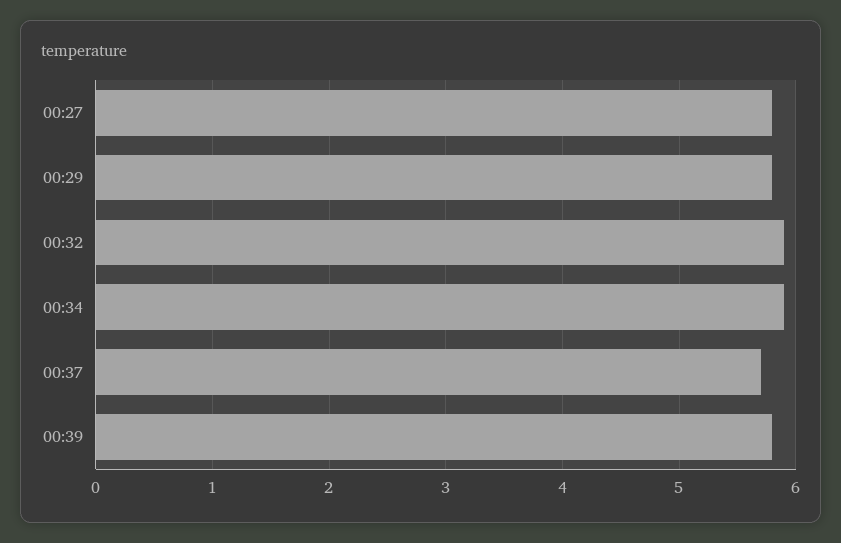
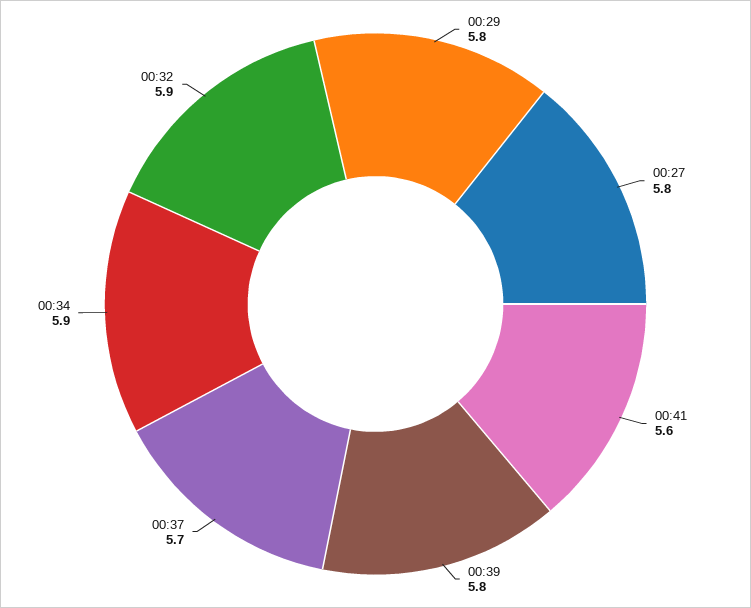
00:41: none -> 5.6

